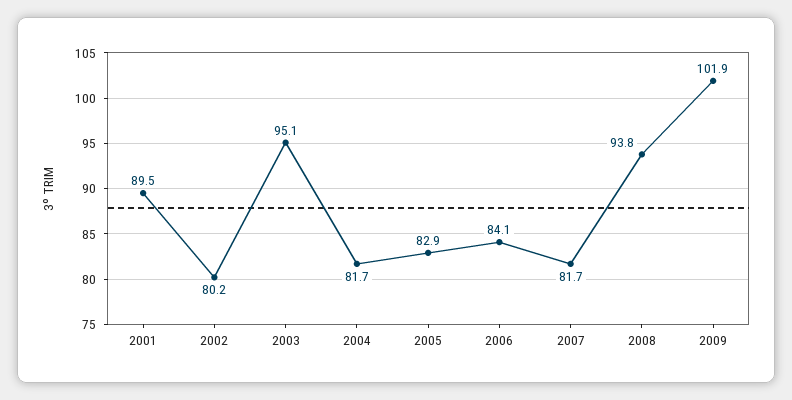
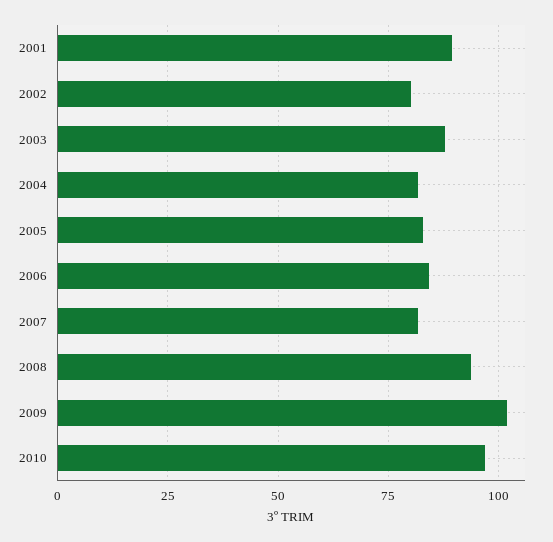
2003: 95.1 -> 87.5
2010: none -> 97.5

